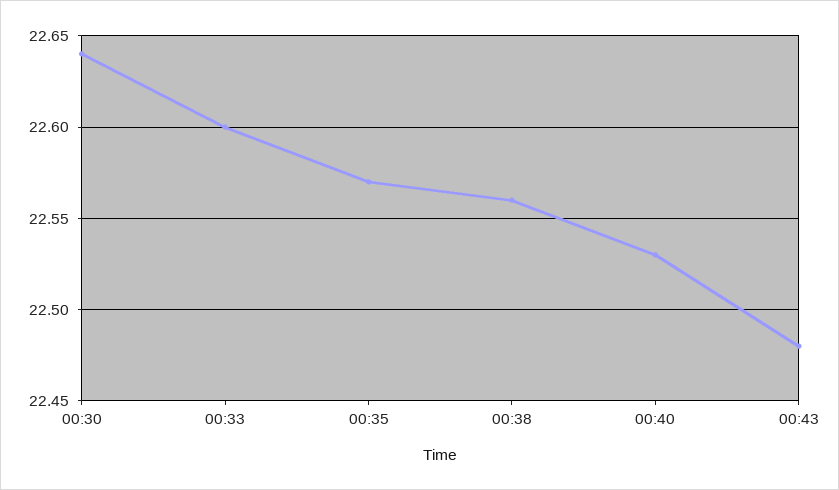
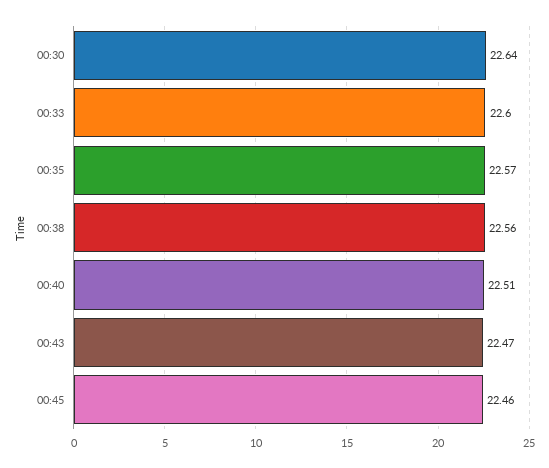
00:40: 22.53 -> 22.51
00:43: 22.48 -> 22.47
00:45: none -> 22.46

